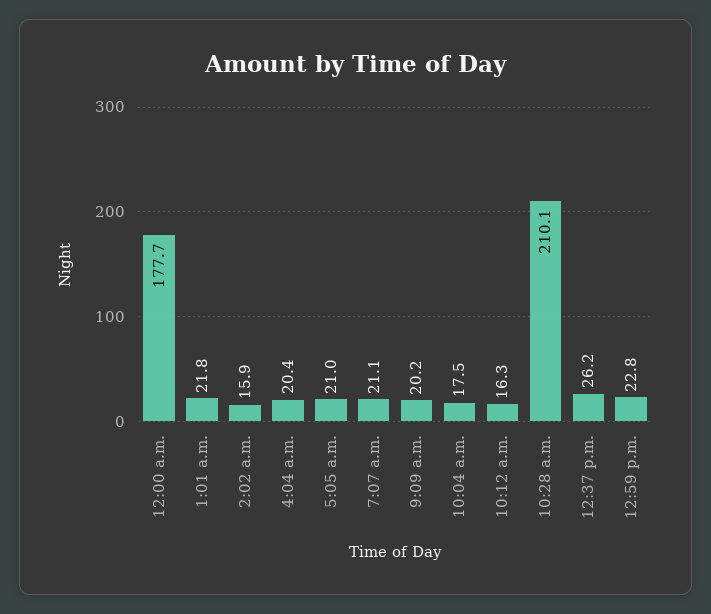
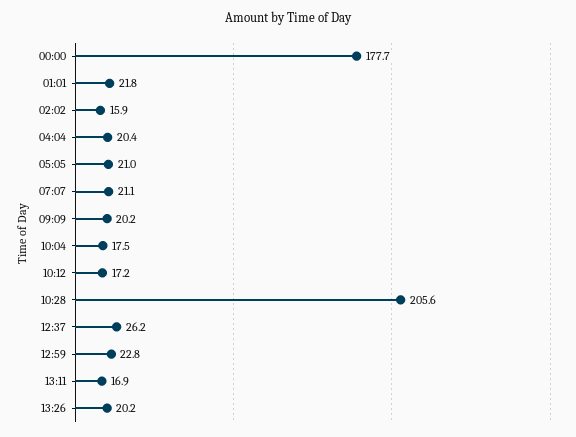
10:12 a.m.: 16.3 -> 17.2
10:28 a.m.: 210.1 -> 205.6
13:11: none -> 16.9
13:26: none -> 20.2

